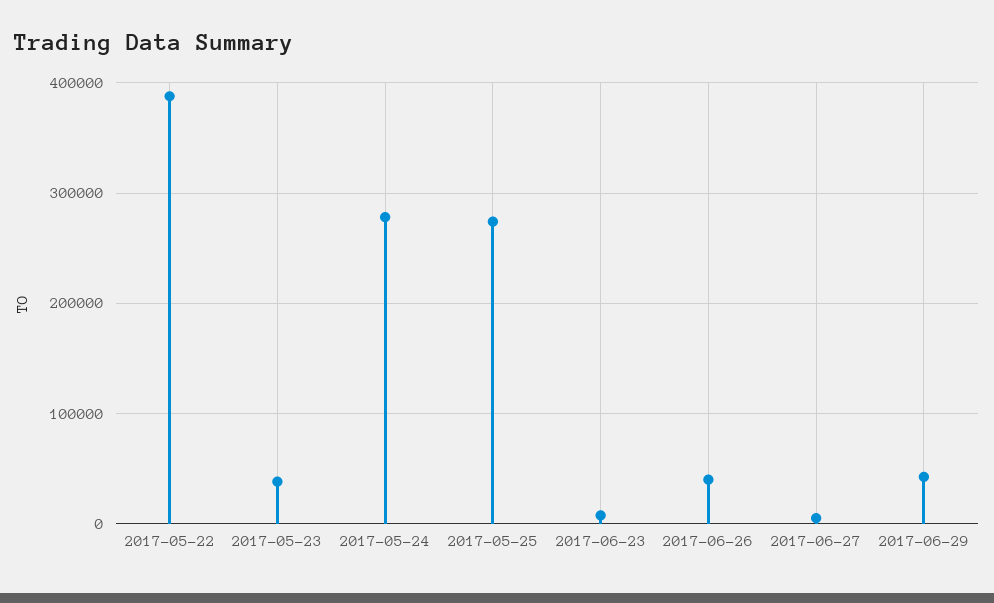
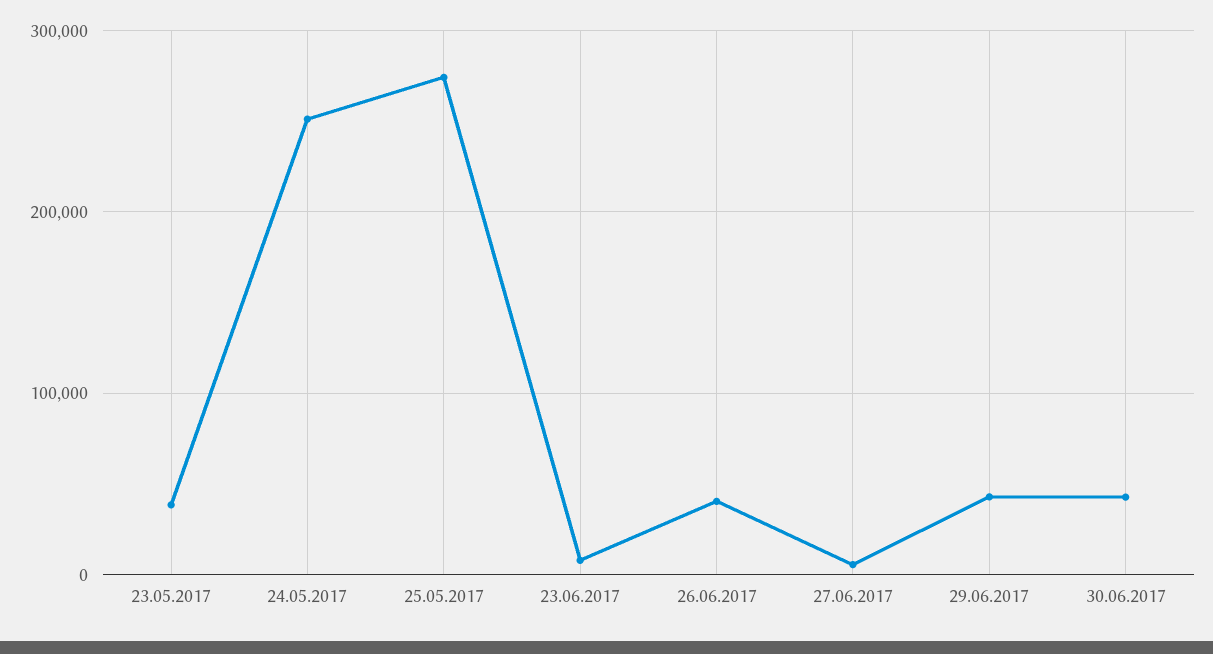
2017-05-22: 390000 -> none
2017-05-24: 280000 -> 250000
30.06.2017: none -> 40000

